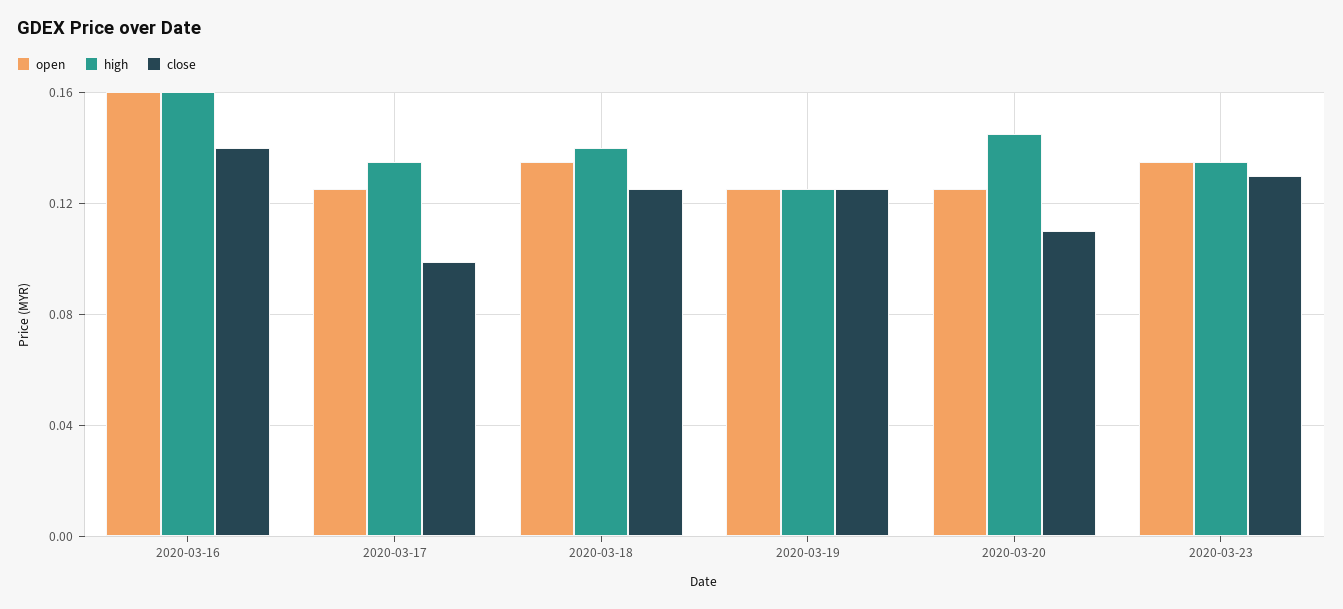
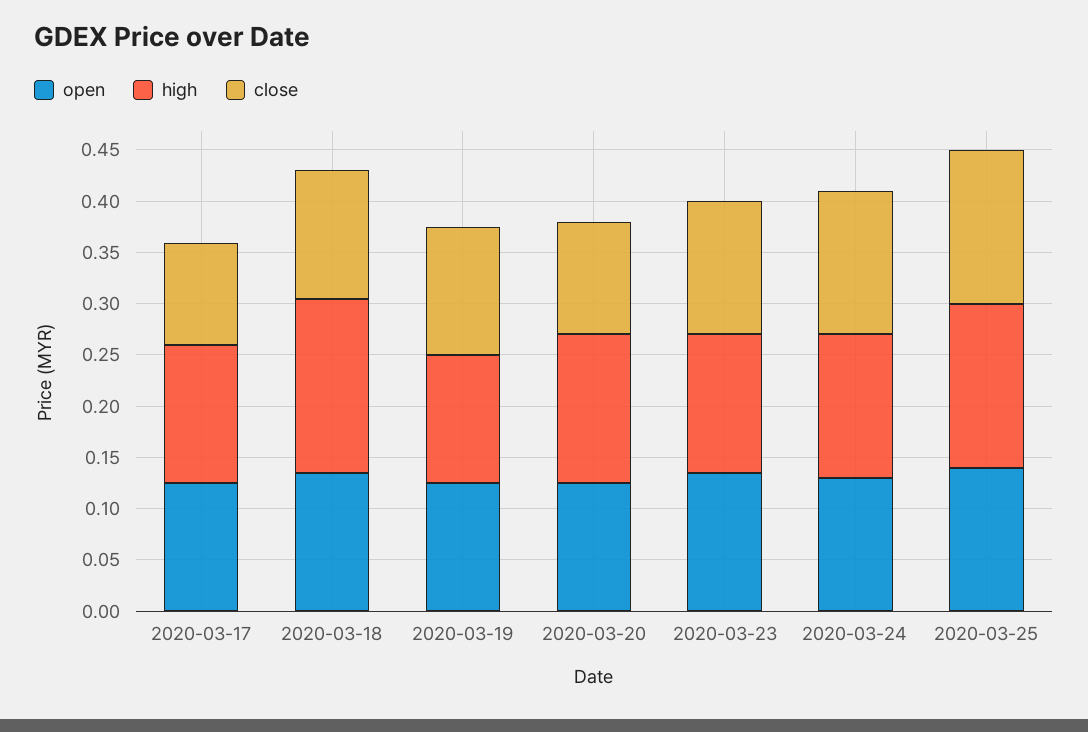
open, 2020-03-16: 0.16 -> none
high, 2020-03-16: 0.16 -> none
close, 2020-03-16: 0.14 -> none
high, 2020-03-18: 0.14 -> 0.17
open, 2020-03-24: none -> 0.13
high, 2020-03-24: none -> 0.14
close, 2020-03-24: none -> 0.14
open, 2020-03-25: none -> 0.14
high, 2020-03-25: none -> 0.16
close, 2020-03-25: none -> 0.15

